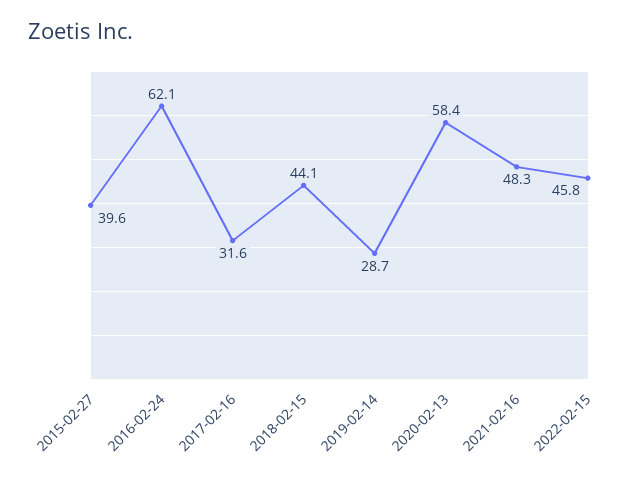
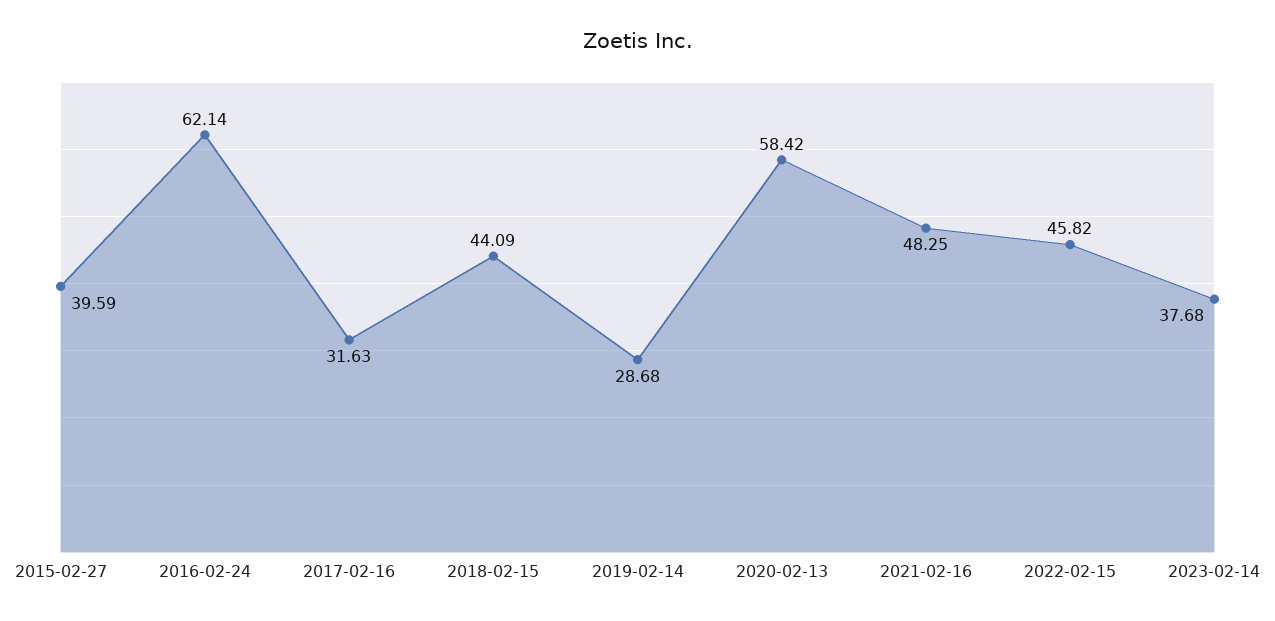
2023-02-14: none -> 37.68

